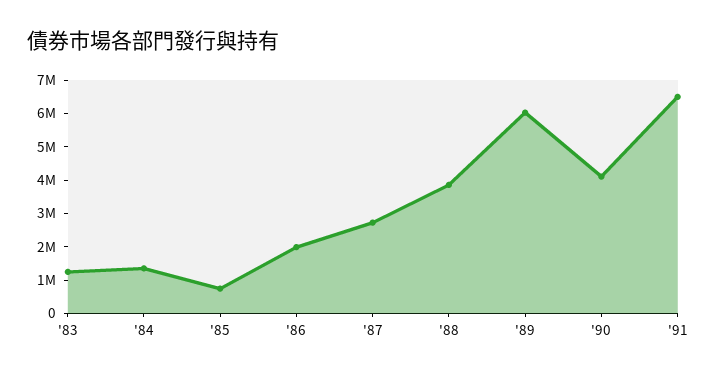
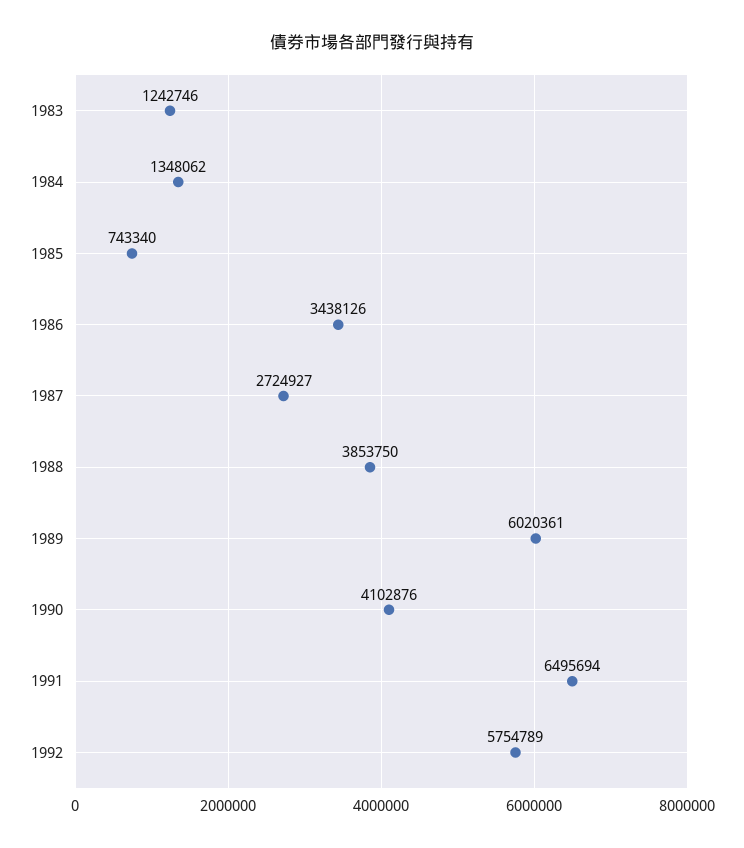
'86: 2000000 -> 3438126
1992: none -> 5754789

